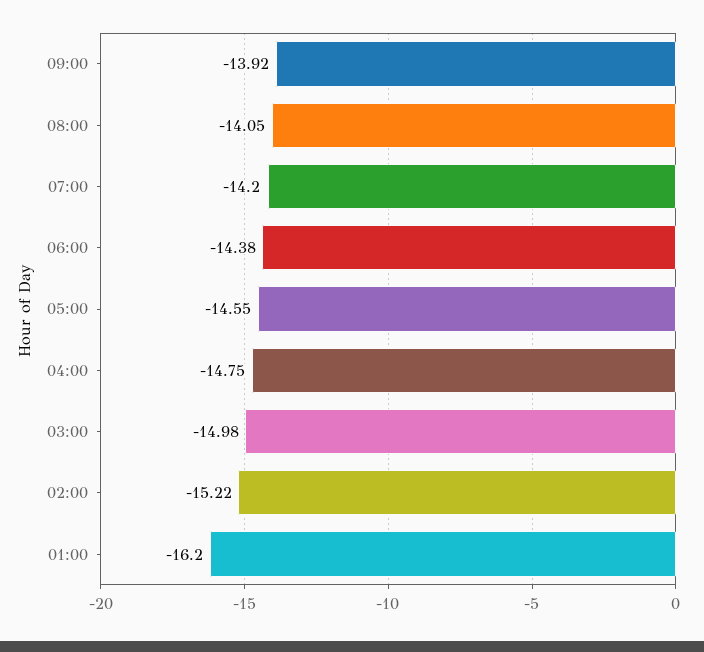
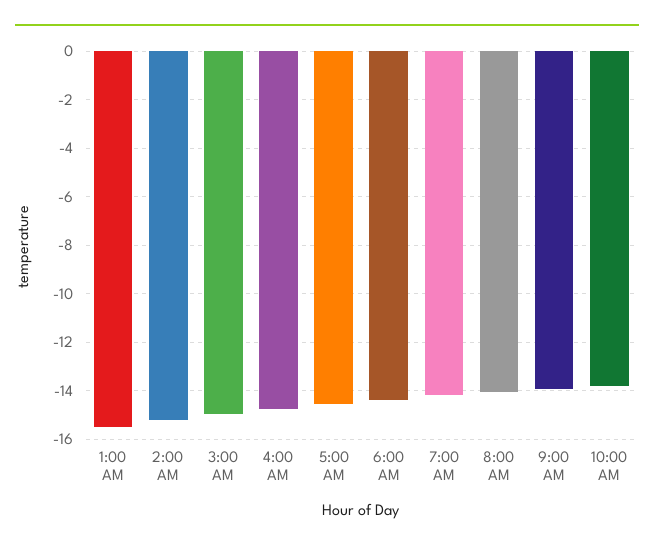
01:00: -16.2 -> -15.5
10:00 AM: none -> -13.75

